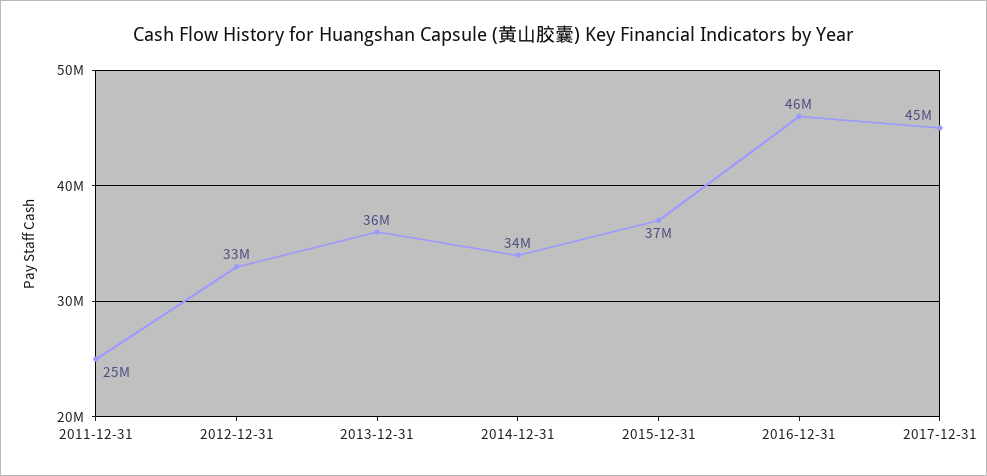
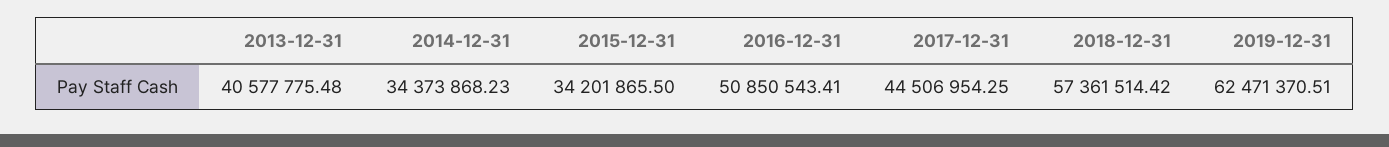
2011-12-31: 25000000 -> none
2012-12-31: 33000000 -> none
2013-12-31: 36000000 -> 40577775.48
2015-12-31: 37000000 -> 34201865.5
2016-12-31: 46000000 -> 50850543.41
2018-12-31: none -> 57361514.42
2019-12-31: none -> 62471370.51

